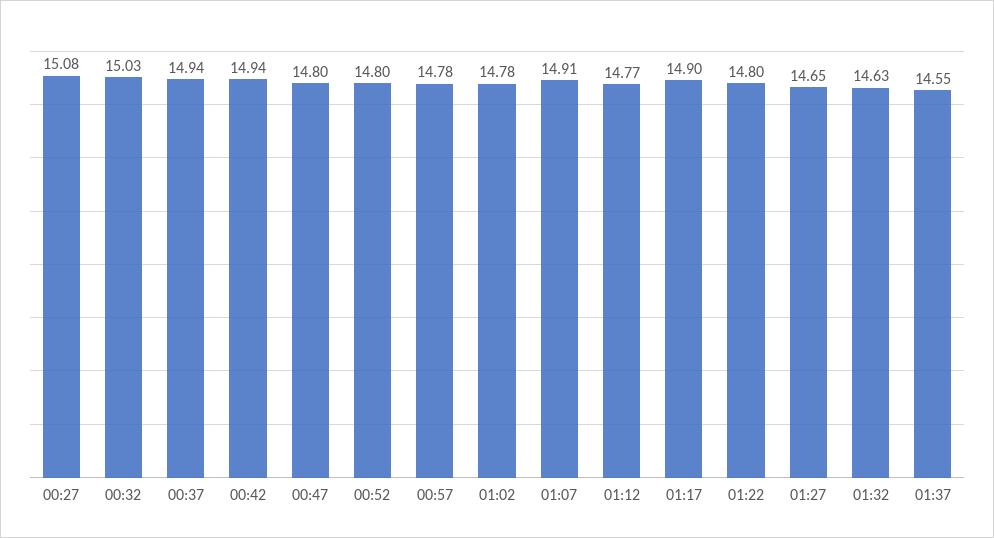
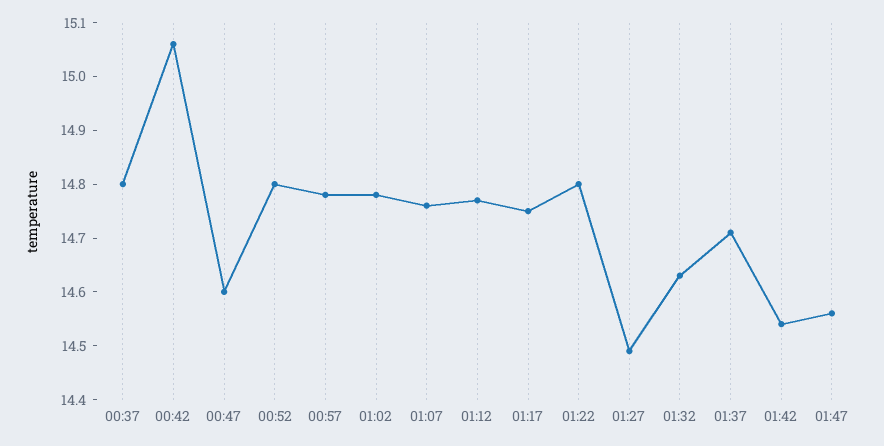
00:27: 15.08 -> none
00:32: 15.03 -> none
00:37: 14.94 -> 14.8
00:42: 14.94 -> 15.05
00:47: 14.8 -> 14.6
01:07: 14.91 -> 14.75
01:17: 14.9 -> 14.75
01:27: 14.65 -> 14.5
01:37: 14.55 -> 14.7
01:42: none -> 14.55
01:47: none -> 14.55

